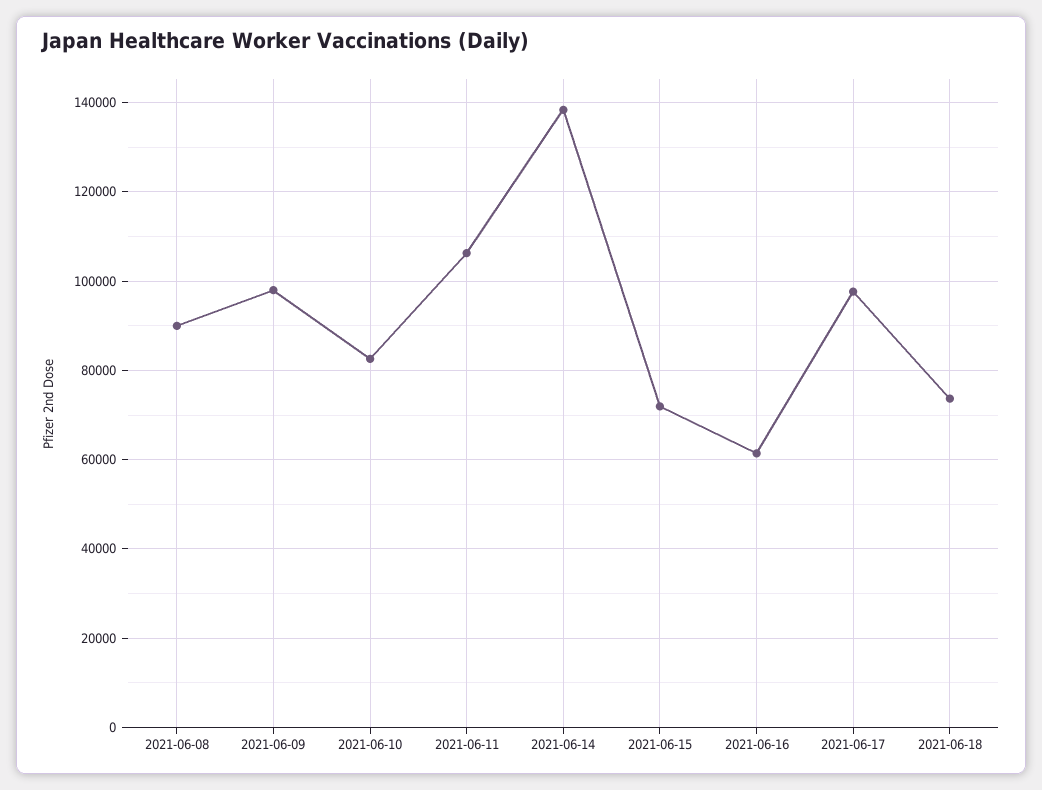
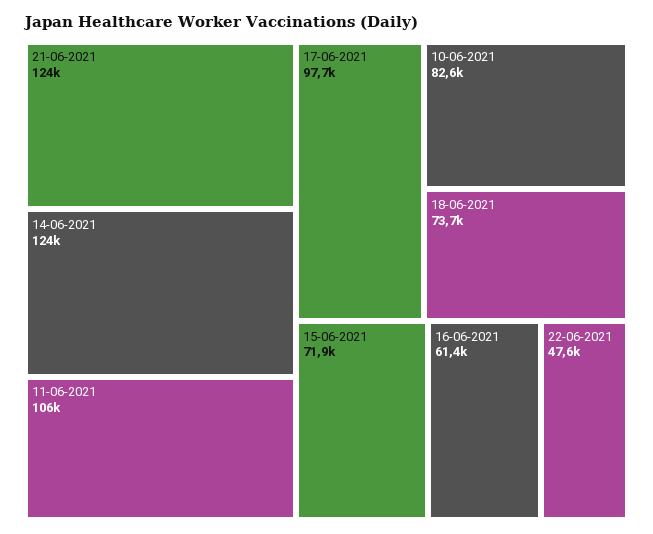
2021-06-08: 90000 -> none
2021-06-09: 98000 -> none
2021-06-14: 138000 -> 124000
21-06-2021: none -> 124000
22-06-2021: none -> 47600

